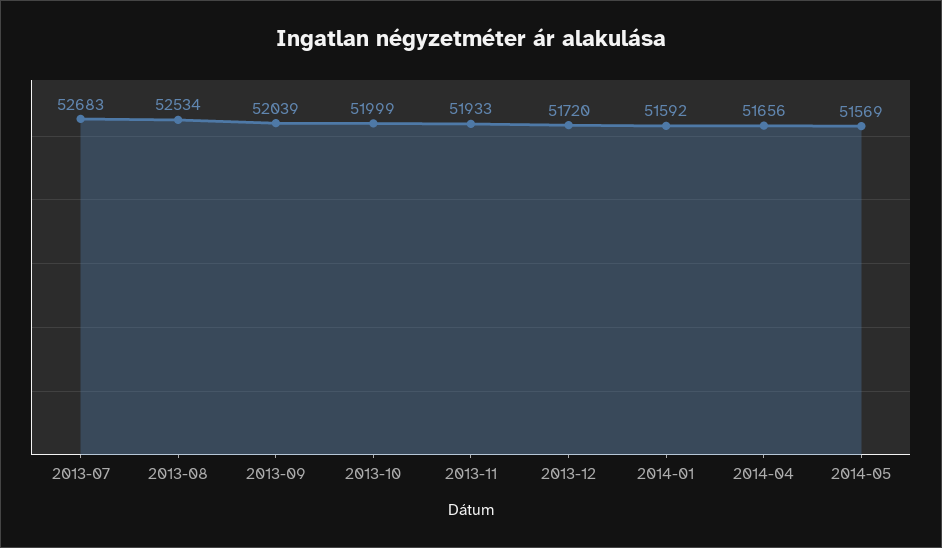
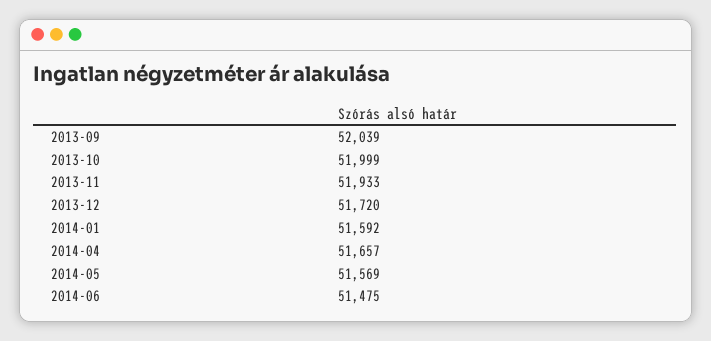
2013-07: 52683 -> none
2013-08: 52534 -> none
2014-04: 51656 -> 51657
2014-06: none -> 51475

